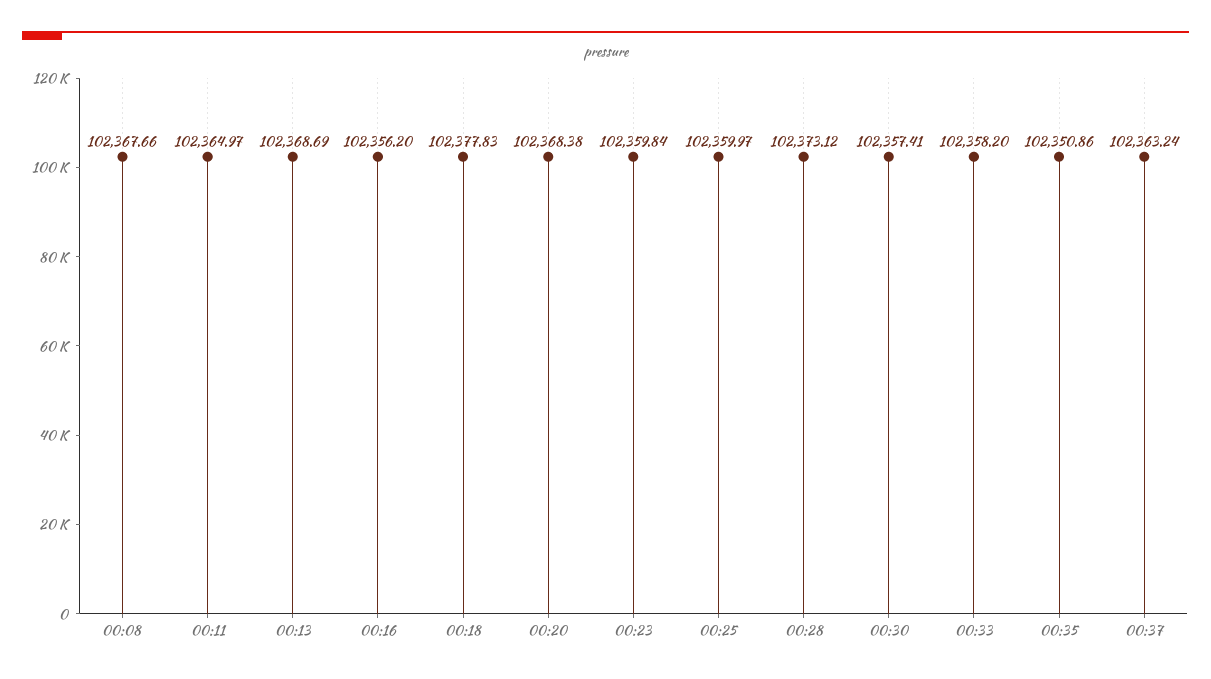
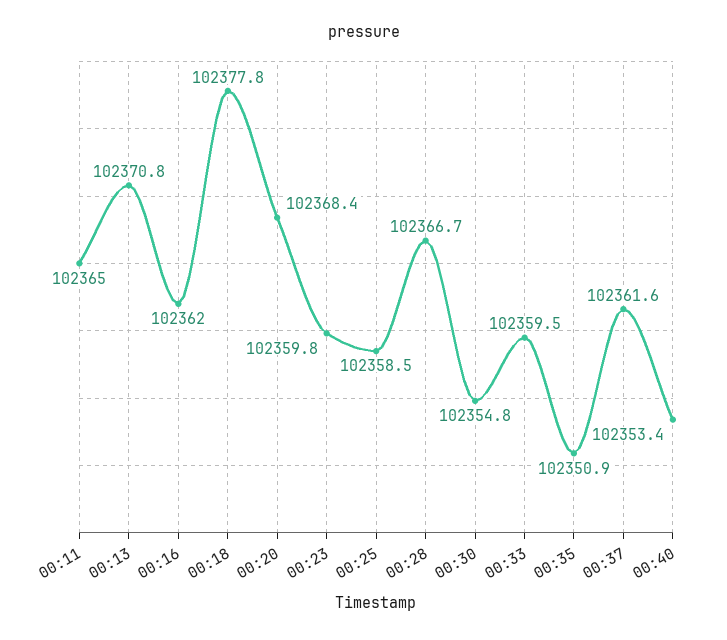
00:08: 102367.66 -> none
00:13: 102368.69 -> 102370.8
00:16: 102356.2 -> 102362
00:25: 102359.97 -> 102358.5
00:28: 102373.12 -> 102366.7
00:30: 102357.41 -> 102354.8
00:33: 102358.2 -> 102359.5
00:37: 102363.24 -> 102361.6
00:40: none -> 102353.4

